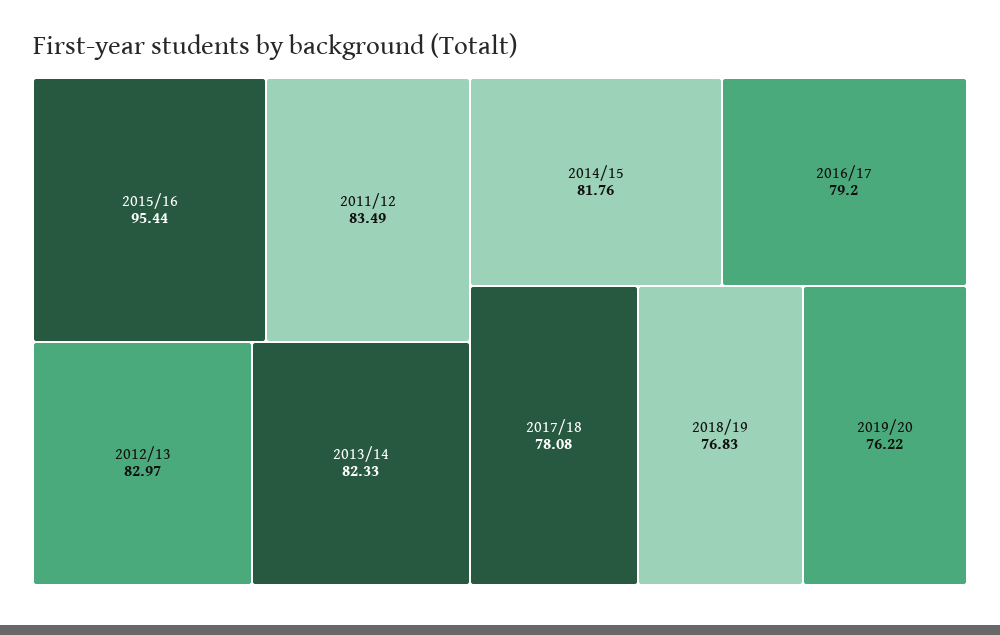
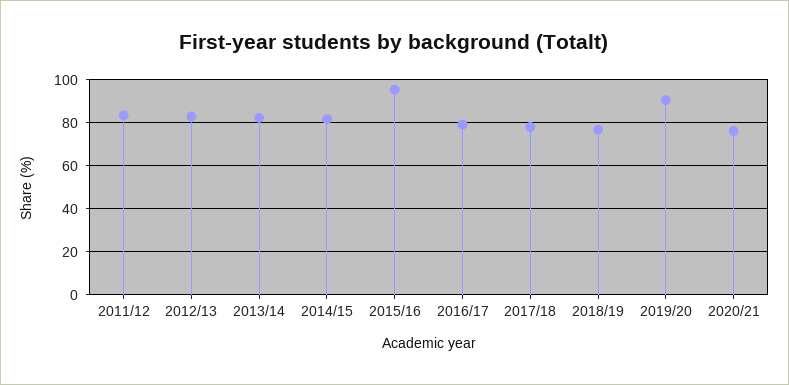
2019/20: 76.22 -> 90
2020/21: none -> 75

